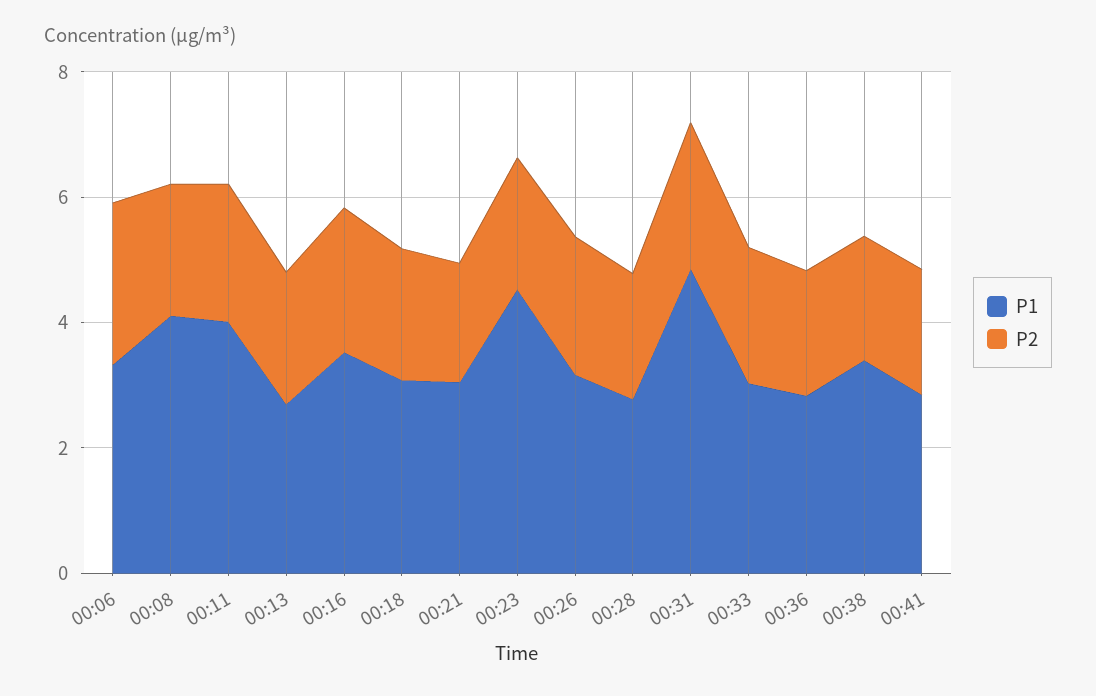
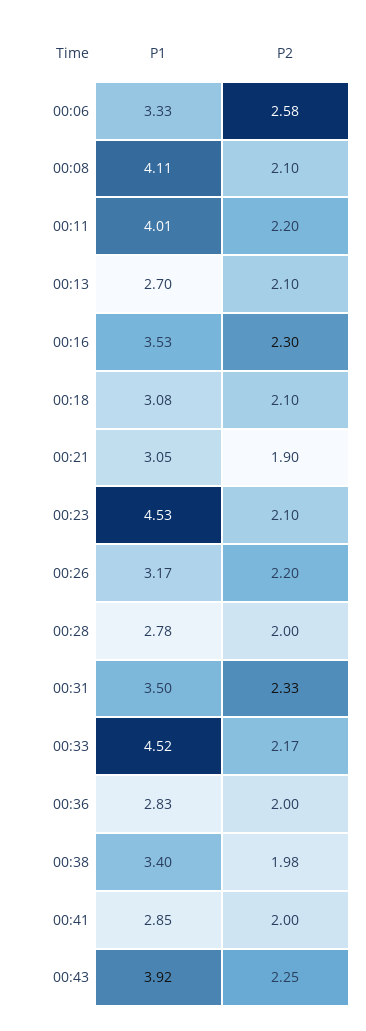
P1, 00:31: 5 -> 3.5
P1, 00:33: 3 -> 4.52
P1, 00:43: none -> 3.92
P2, 00:43: none -> 2.25

